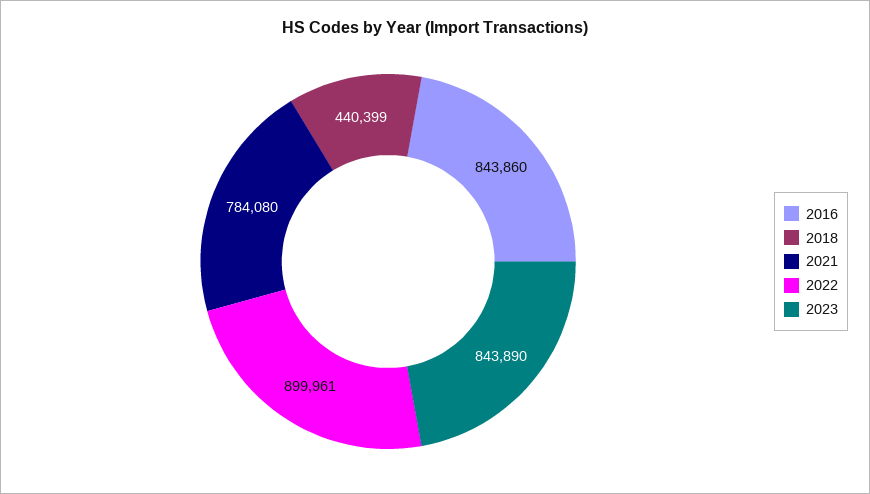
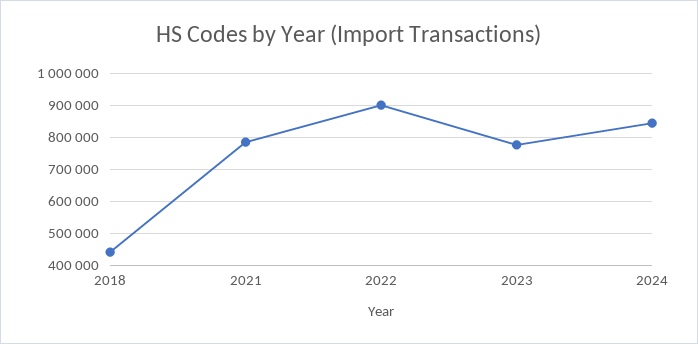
2016: 843860 -> none
2023: 843890 -> 780000
2024: none -> 840000

